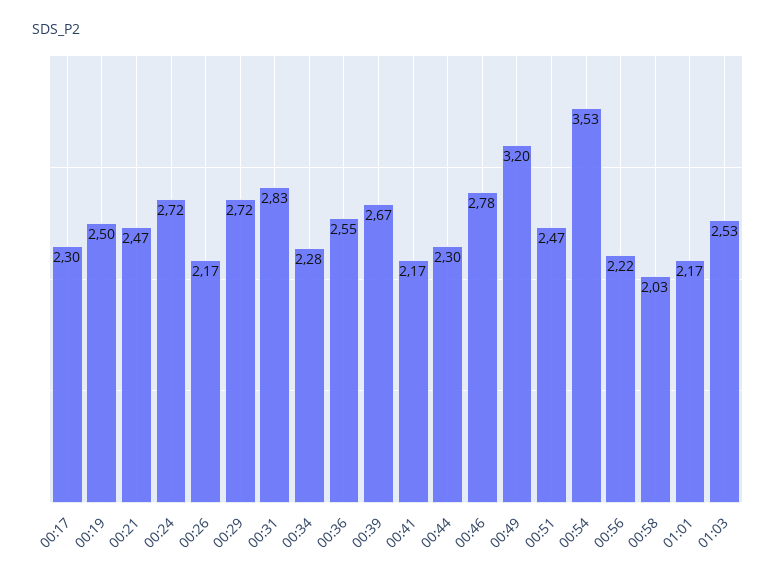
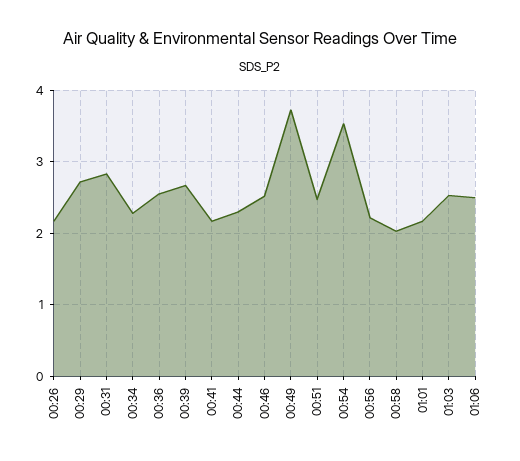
00:17: 2.3 -> none
00:19: 2.5 -> none
00:21: 2.47 -> none
00:24: 2.72 -> none
00:46: 2.78 -> 2.5
00:49: 3.2 -> 3.7
01:06: none -> 2.5

